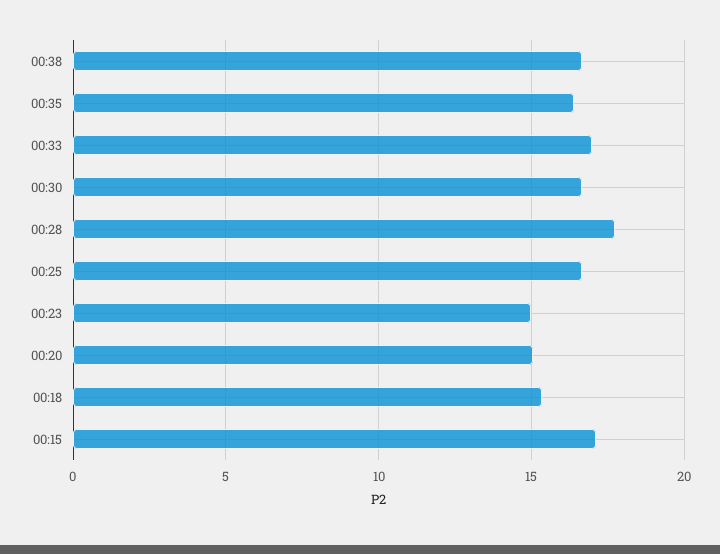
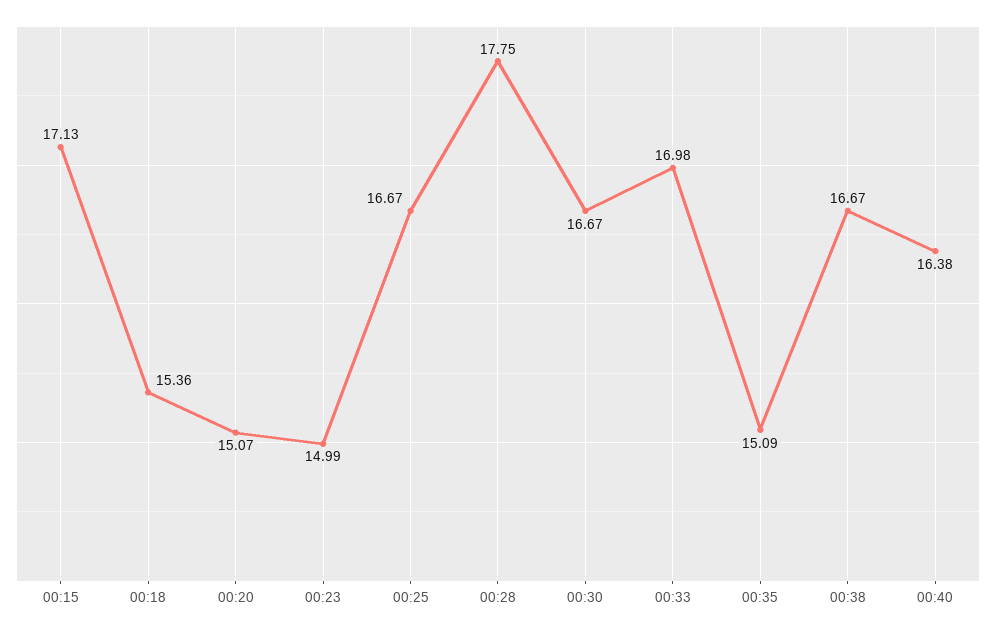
00:35: 16.5 -> 15.09
00:40: none -> 16.38

